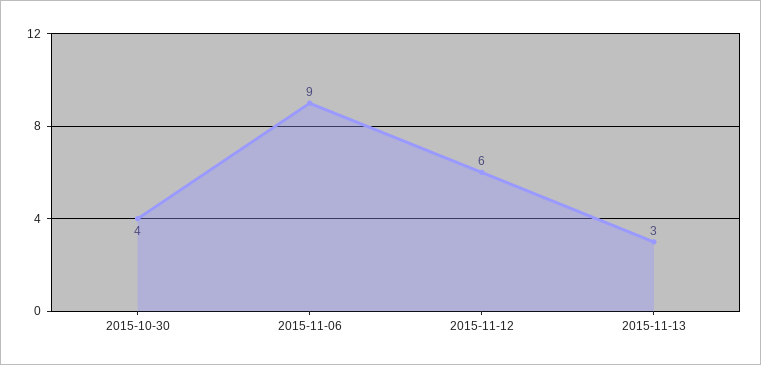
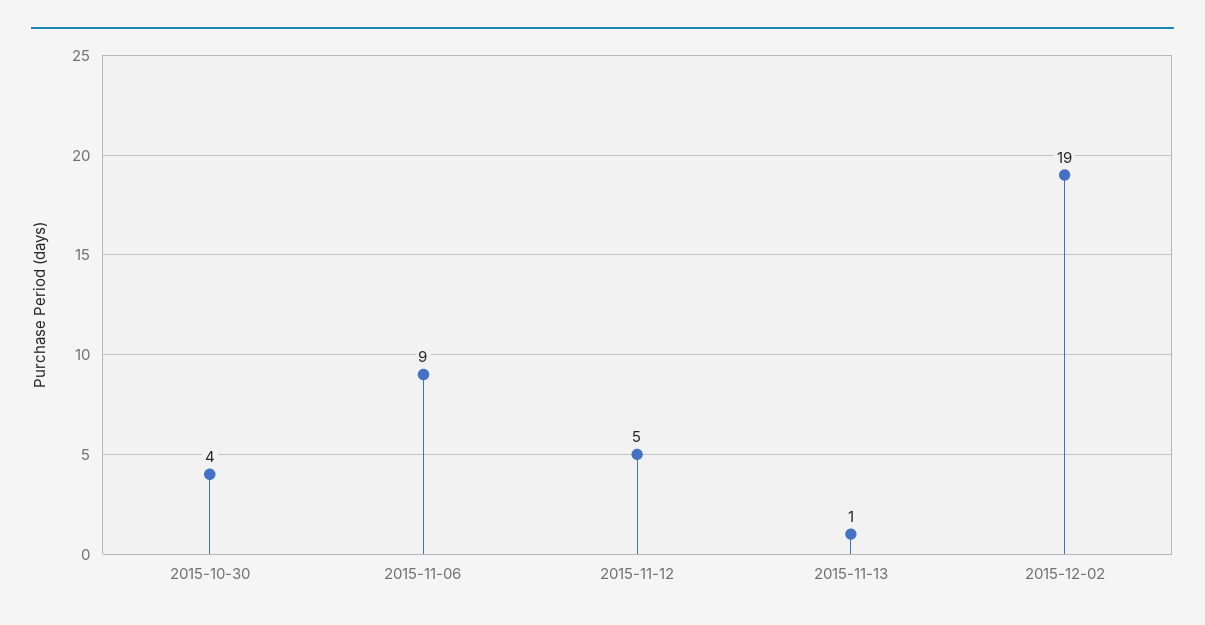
2015-11-12: 6 -> 5
2015-11-13: 3 -> 1
2015-12-02: none -> 19

